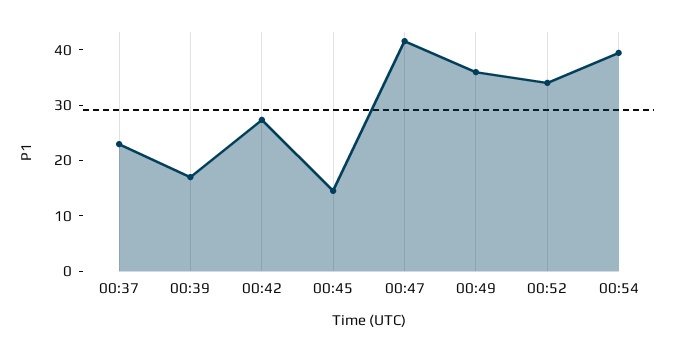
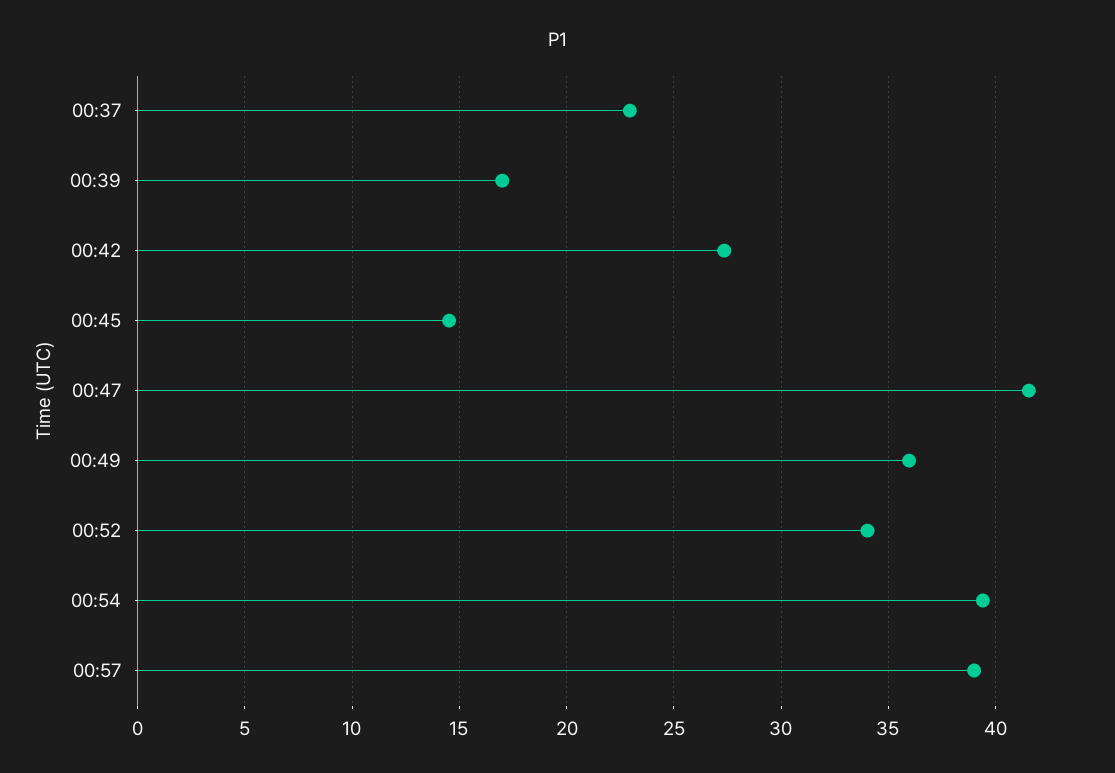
00:57: none -> 39

